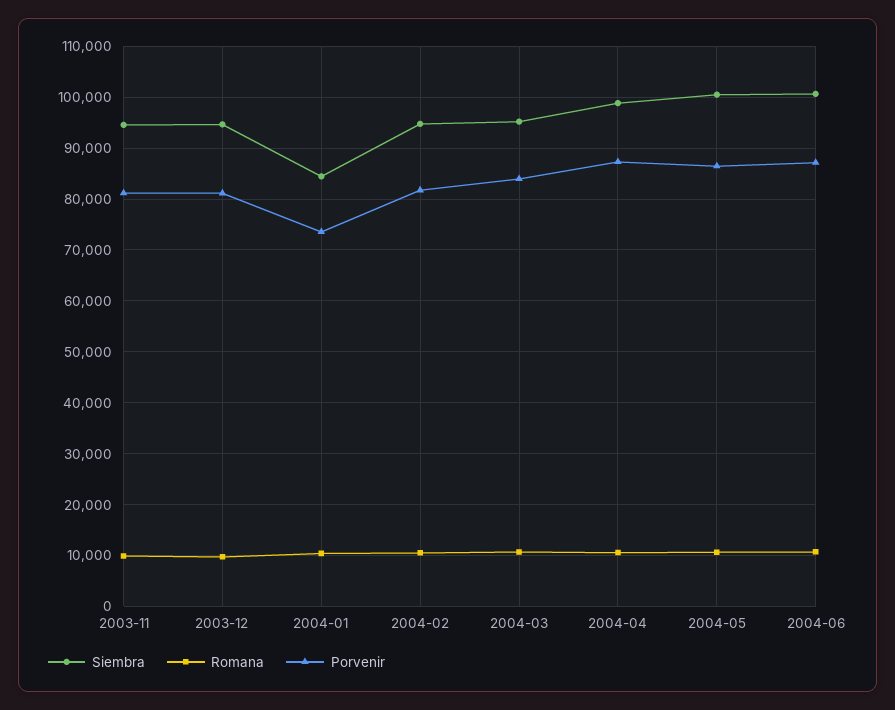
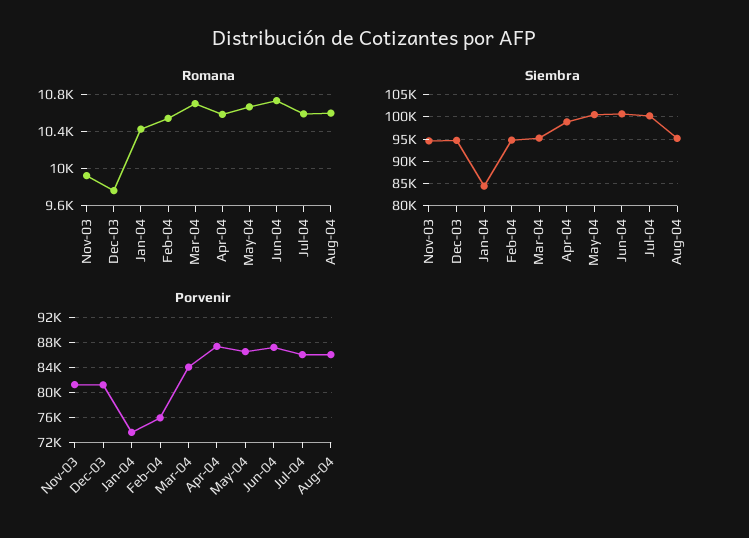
Porvenir, 2004-02: 82000 -> 76000
Romana, Jul-04: none -> 10600
Romana, Aug-04: none -> 10600
Siembra, Jul-04: none -> 100000
Siembra, Aug-04: none -> 95000
Porvenir, Jul-04: none -> 86000
Porvenir, Aug-04: none -> 86000

